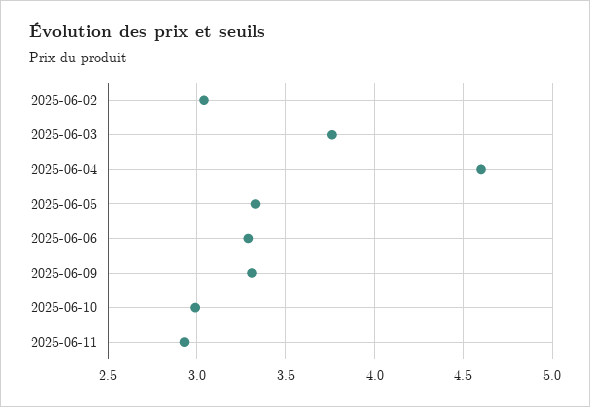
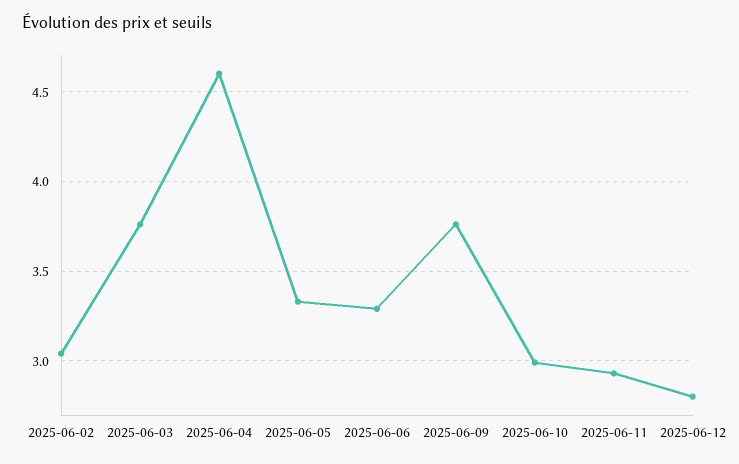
2025-06-09: 3.3 -> 3.75
2025-06-12: none -> 2.8

